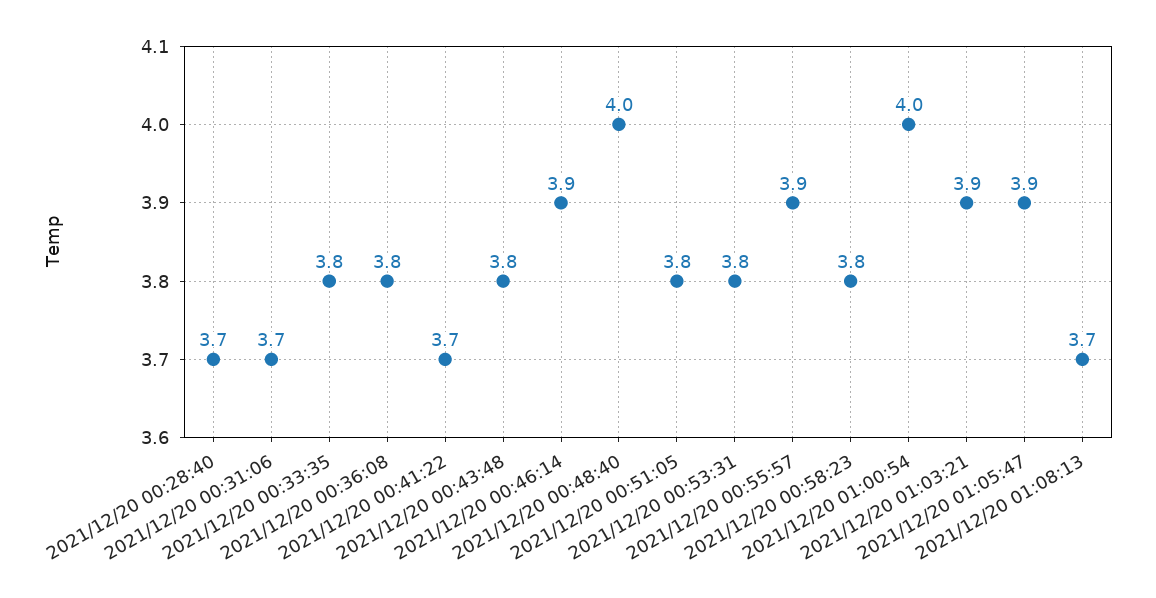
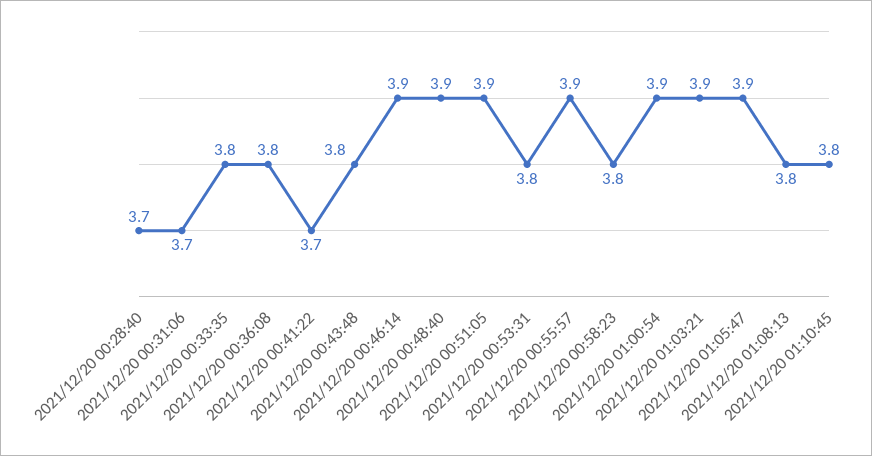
2021/12/20 00:48:40: 4 -> 3.9
2021/12/20 00:51:05: 3.8 -> 3.9
2021/12/20 01:00:54: 4 -> 3.9
2021/12/20 01:08:13: 3.7 -> 3.8
2021/12/20 01:10:45: none -> 3.8

